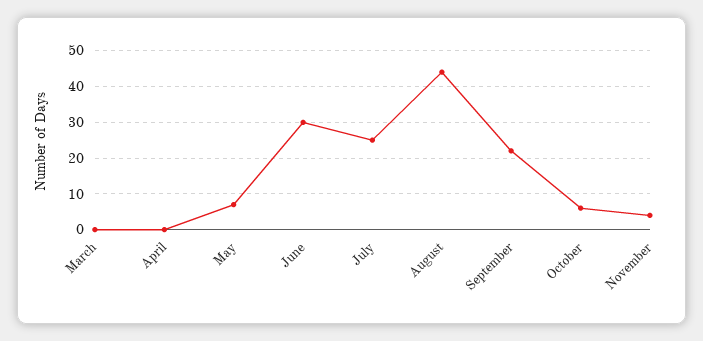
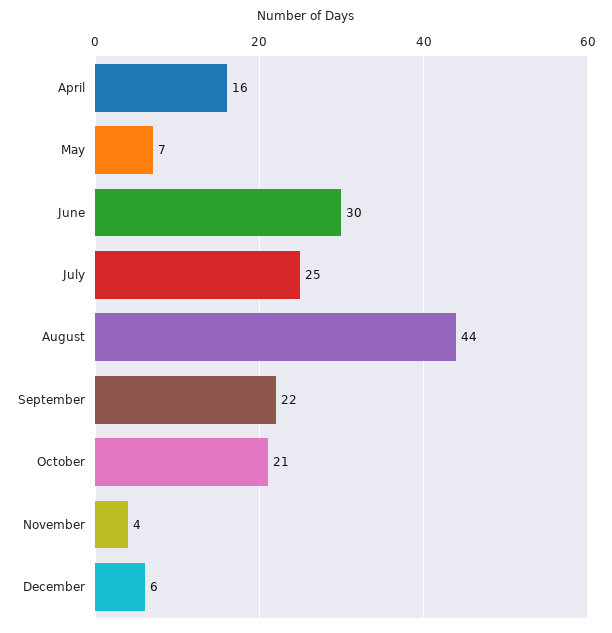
March: 0 -> none
April: 0 -> 16
October: 5 -> 21
December: none -> 6

